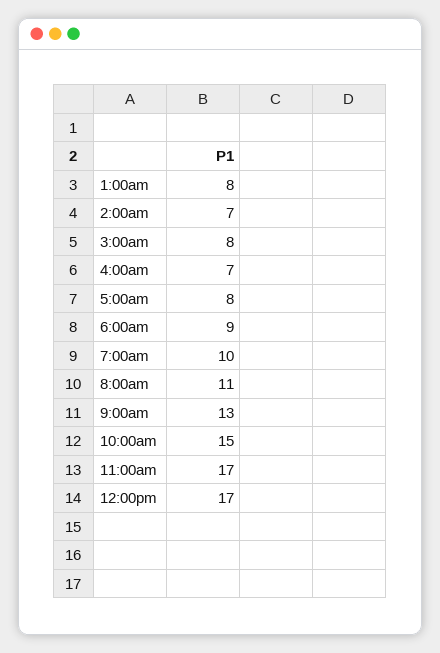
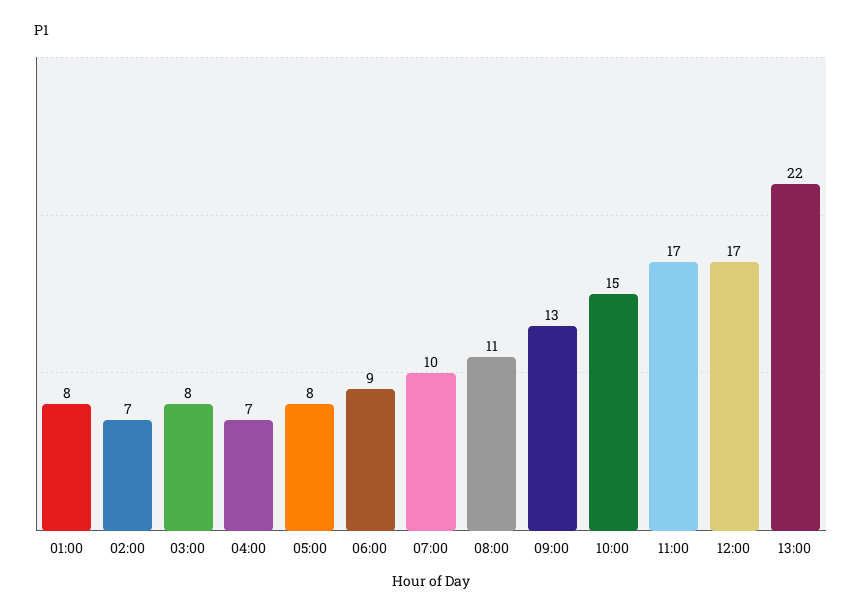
13:00: none -> 22

